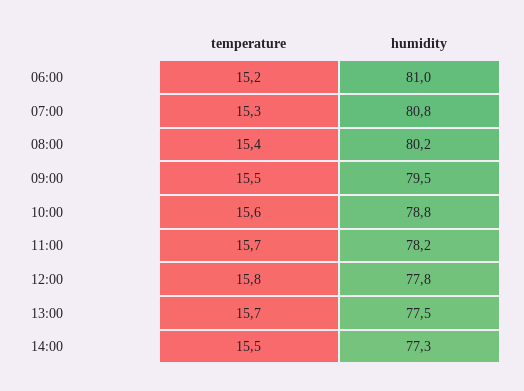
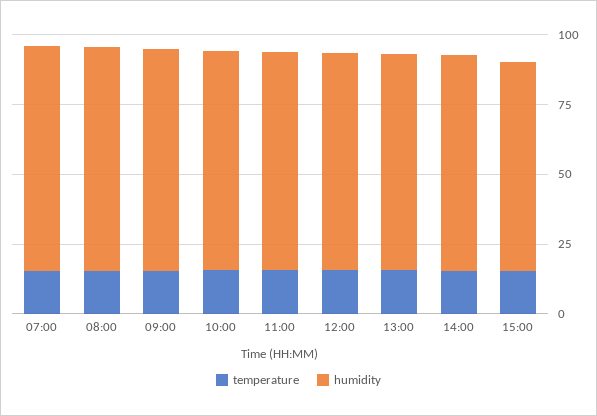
temperature, 06:00: 15.2 -> none
humidity, 06:00: 81 -> none
temperature, 15:00: none -> 15
humidity, 15:00: none -> 75

